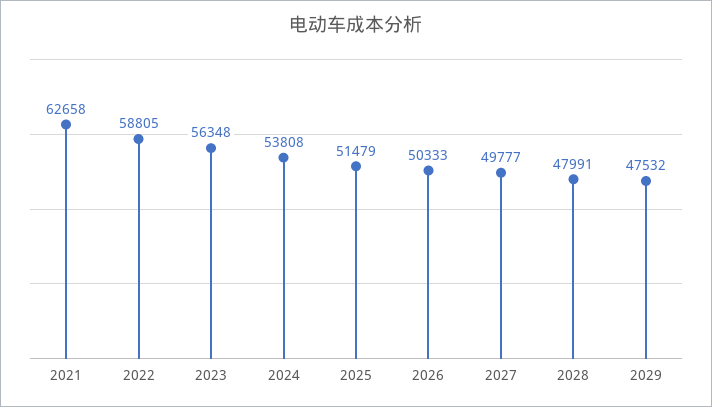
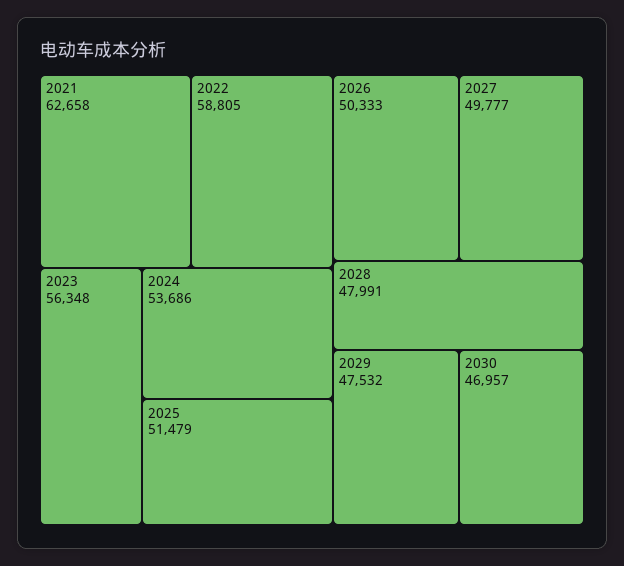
2024: 53808 -> 53686
2030: none -> 46957

